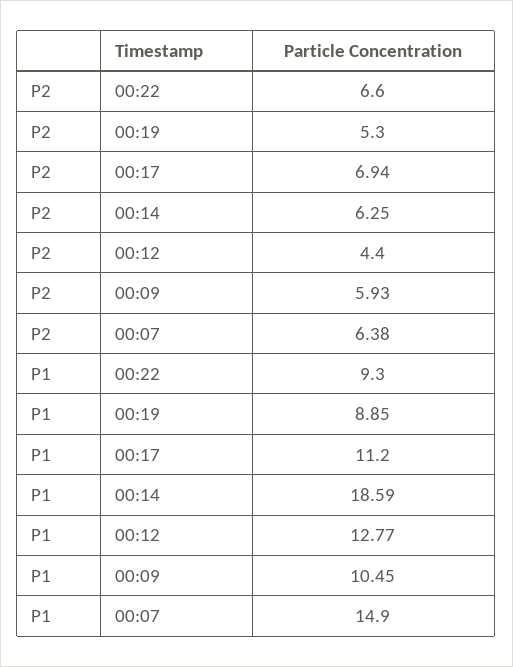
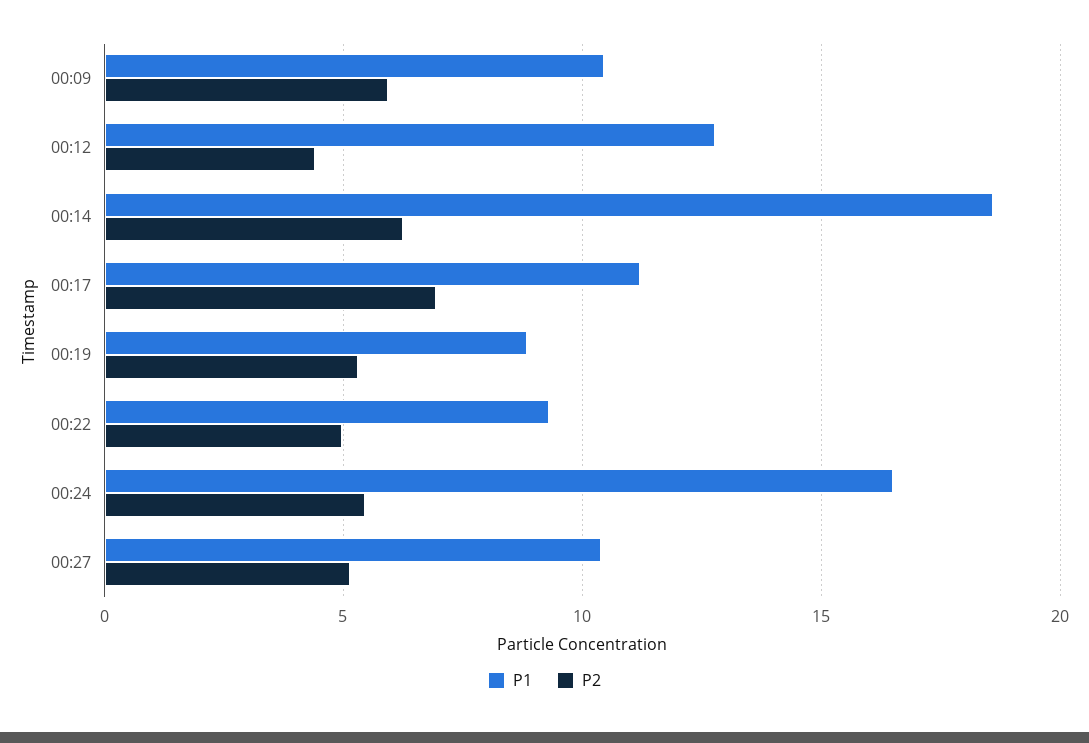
P2, 00:22: 6.6 -> 5
P2, 00:07: 6.38 -> none
P1, 00:07: 14.9 -> none
P1, 00:24: none -> 16.5
P2, 00:24: none -> 5.5
P1, 00:27: none -> 10.5
P2, 00:27: none -> 5

